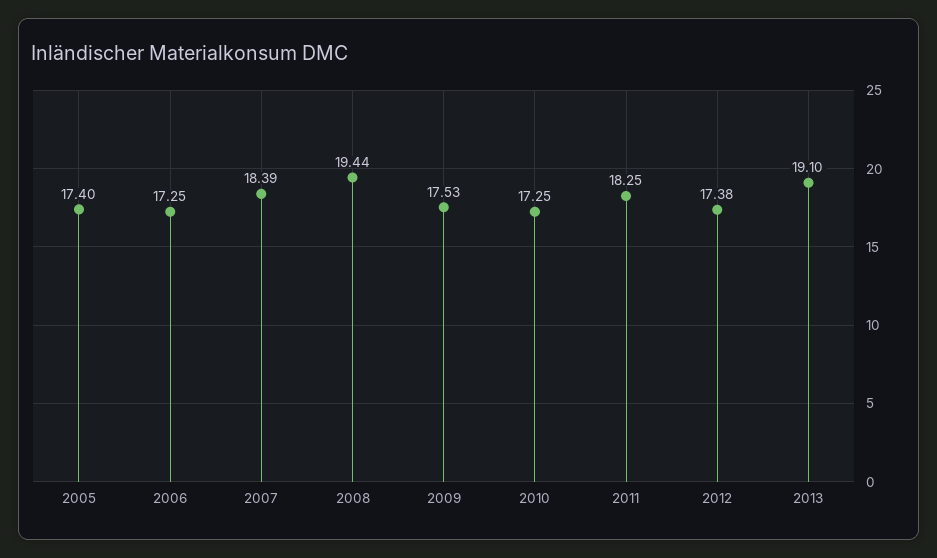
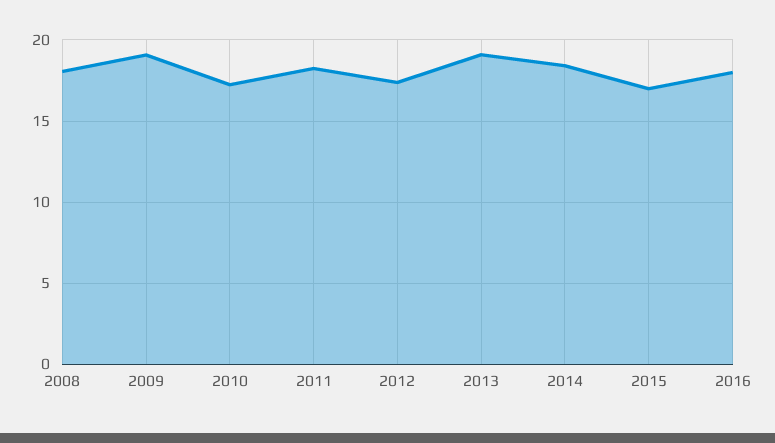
2005: 17.4 -> none
2006: 17.25 -> none
2007: 18.39 -> none
2008: 19.44 -> 18
2009: 17.53 -> 19
2014: none -> 18.5
2015: none -> 17
2016: none -> 18

